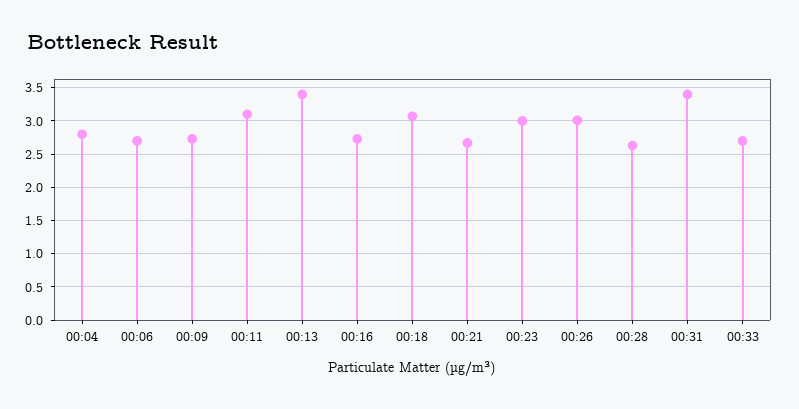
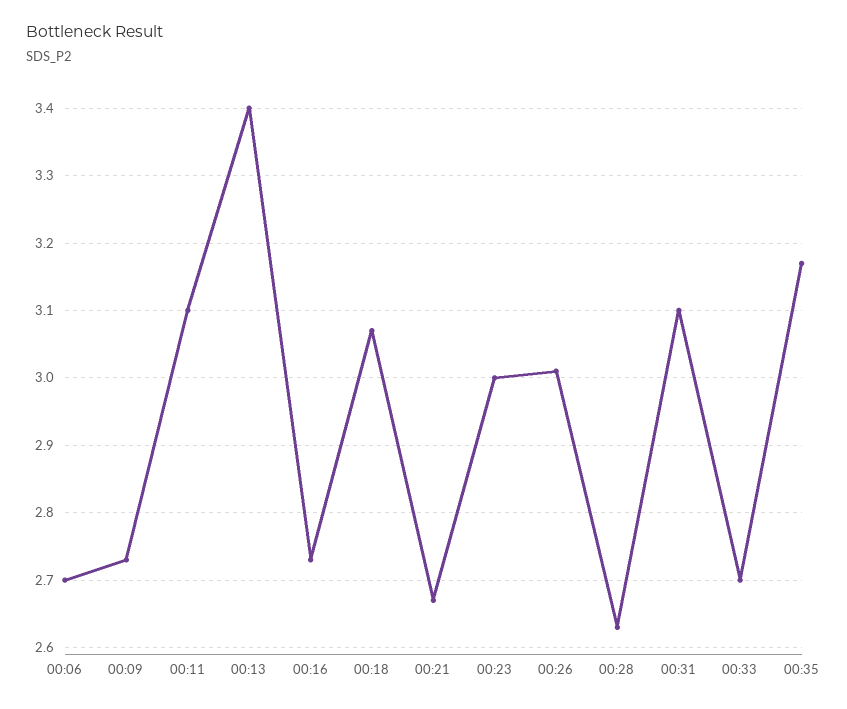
00:04: 2.8 -> none
00:31: 3.4 -> 3.1
00:35: none -> 3.17

